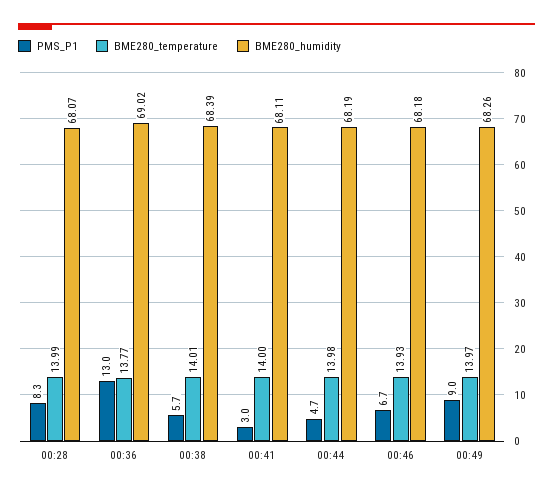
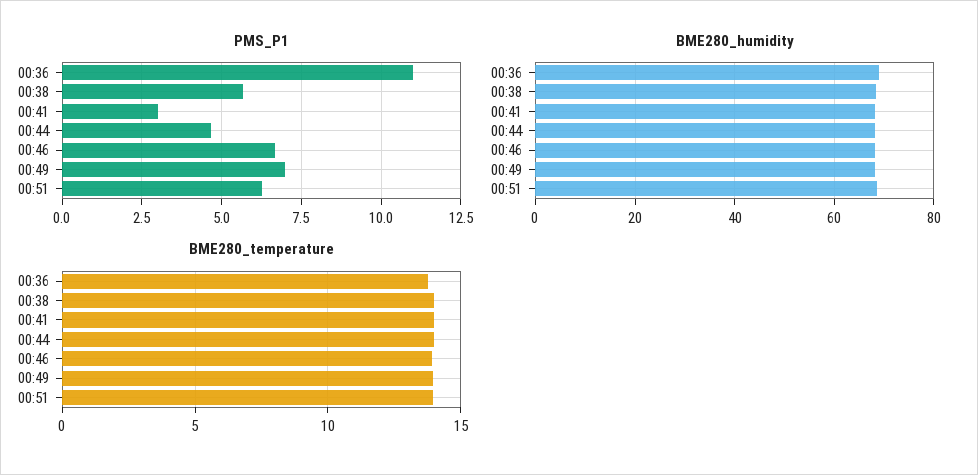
PMS_P1, 00:28: 8.3 -> none
BME280_temperature, 00:28: 13.99 -> none
BME280_humidity, 00:28: 68.07 -> none
PMS_P1, 00:36: 13 -> 11
PMS_P1, 00:49: 9 -> 7
PMS_P1, 00:51: none -> 6.25
BME280_humidity, 00:51: none -> 68
BME280_temperature, 00:51: none -> 14

